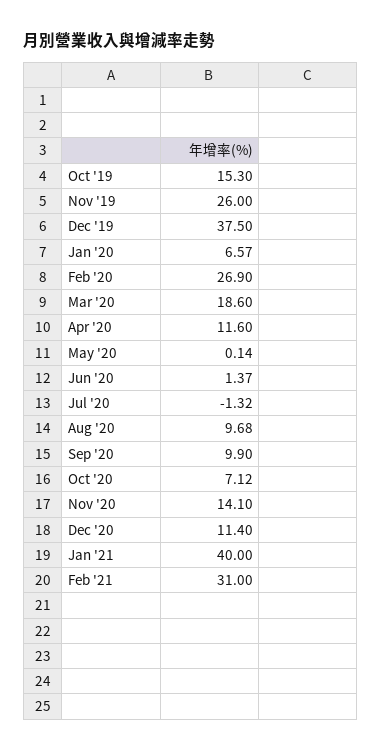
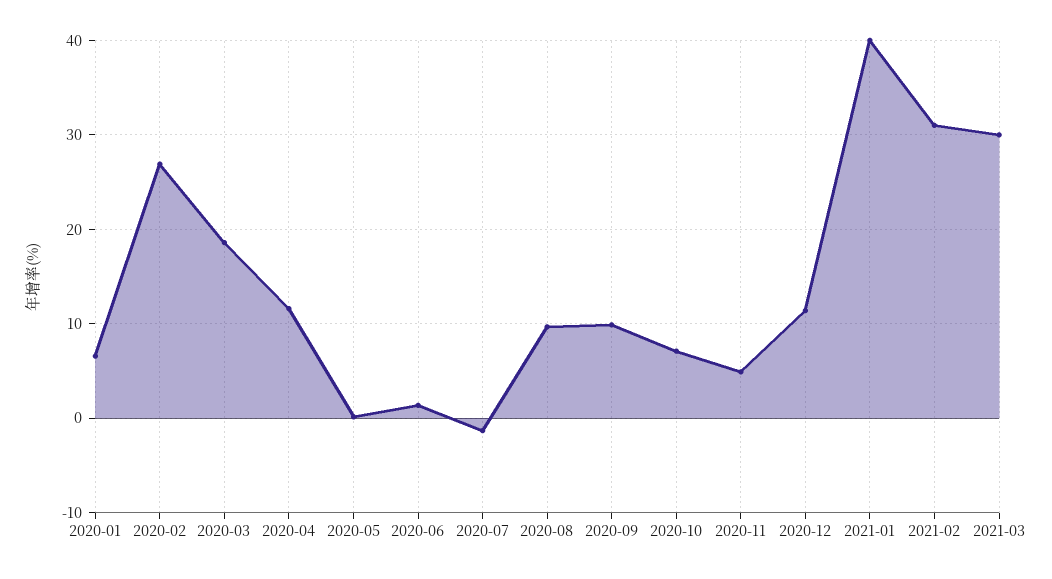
Oct '19: 15.3 -> none
Nov '19: 26 -> none
Dec '19: 37.5 -> none
Nov '20: 14.1 -> 5
2021-03: none -> 30

